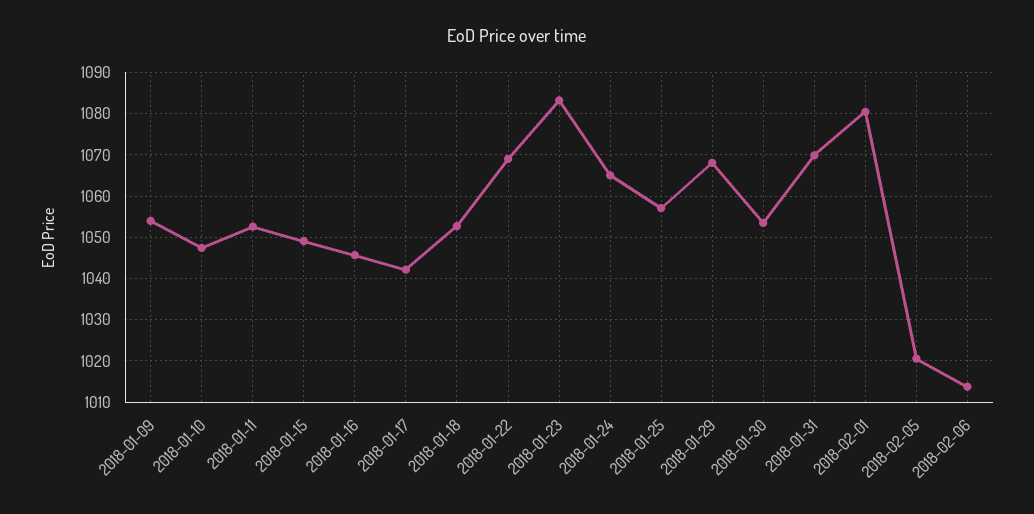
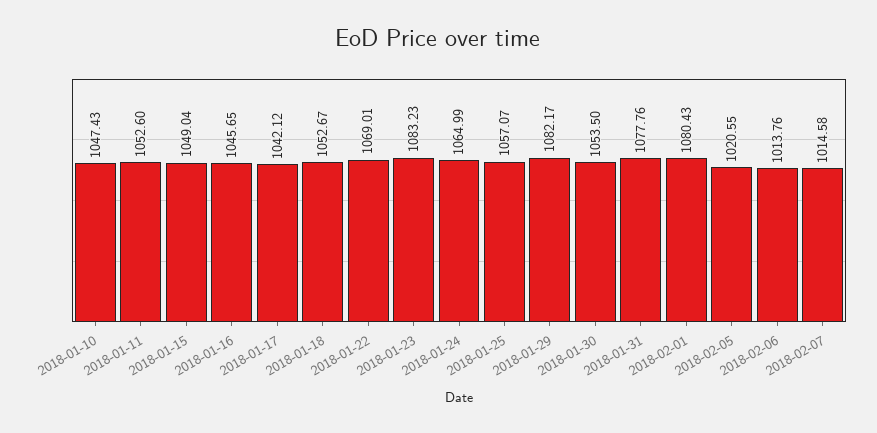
2018-01-09: 1054 -> none
2018-01-29: 1068 -> 1082.17
2018-01-31: 1070 -> 1077.76
2018-02-07: none -> 1014.58

